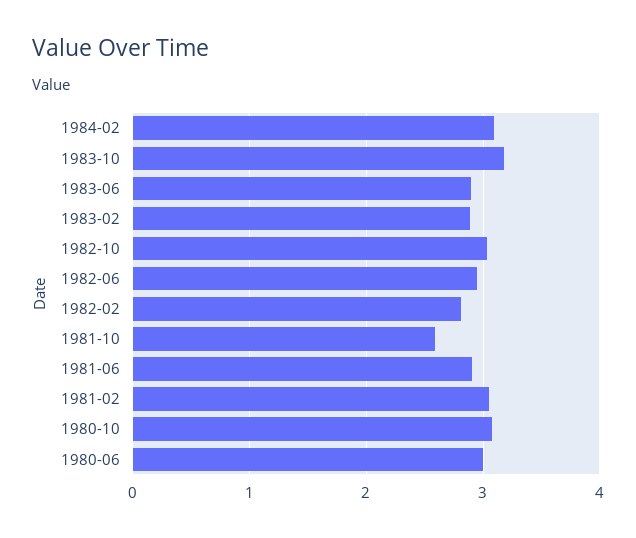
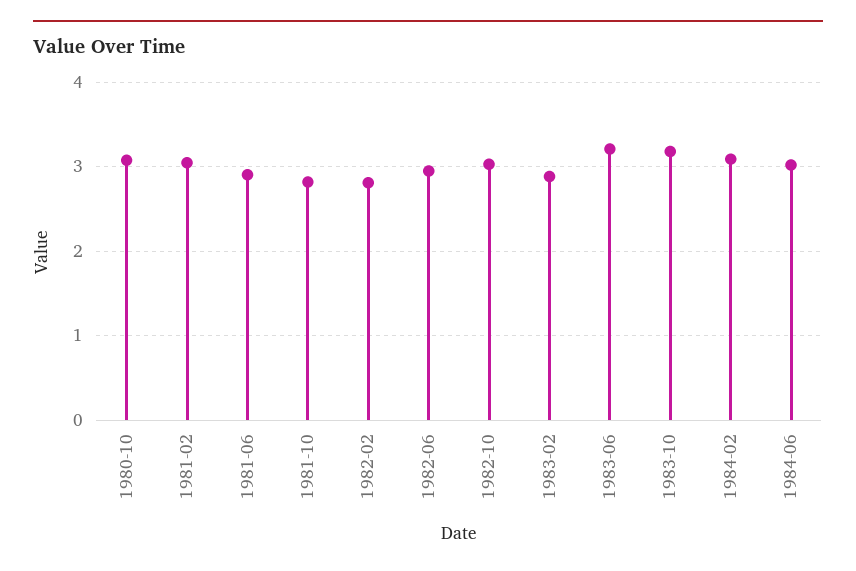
1983-06: 2.9 -> 3.2
1981-10: 2.6 -> 2.8
1980-06: 3 -> none
1984-06: none -> 3

